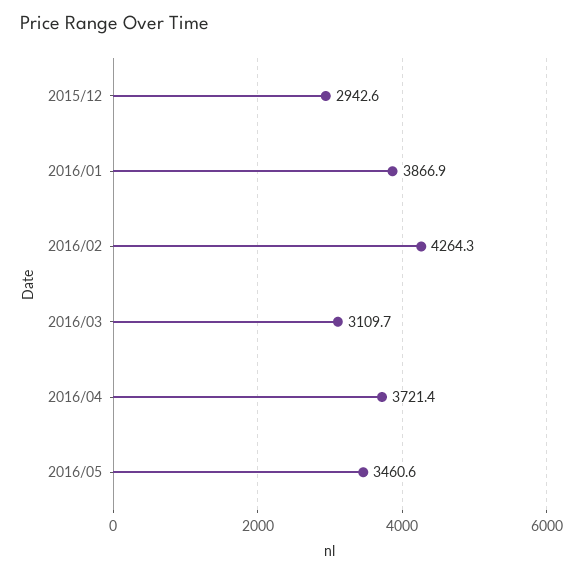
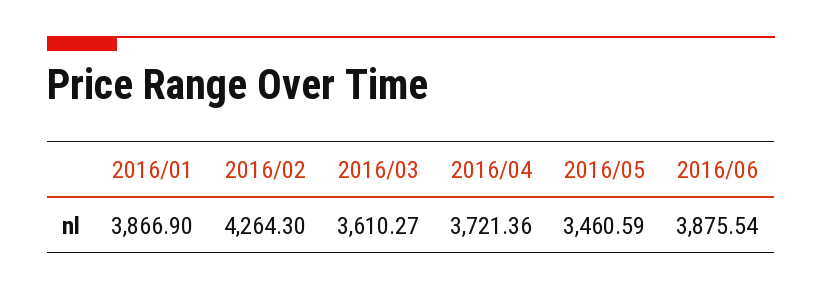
2015/12: 2942.6 -> none
2016/03: 3109.7 -> 3610.27
2016/06: none -> 3875.54

